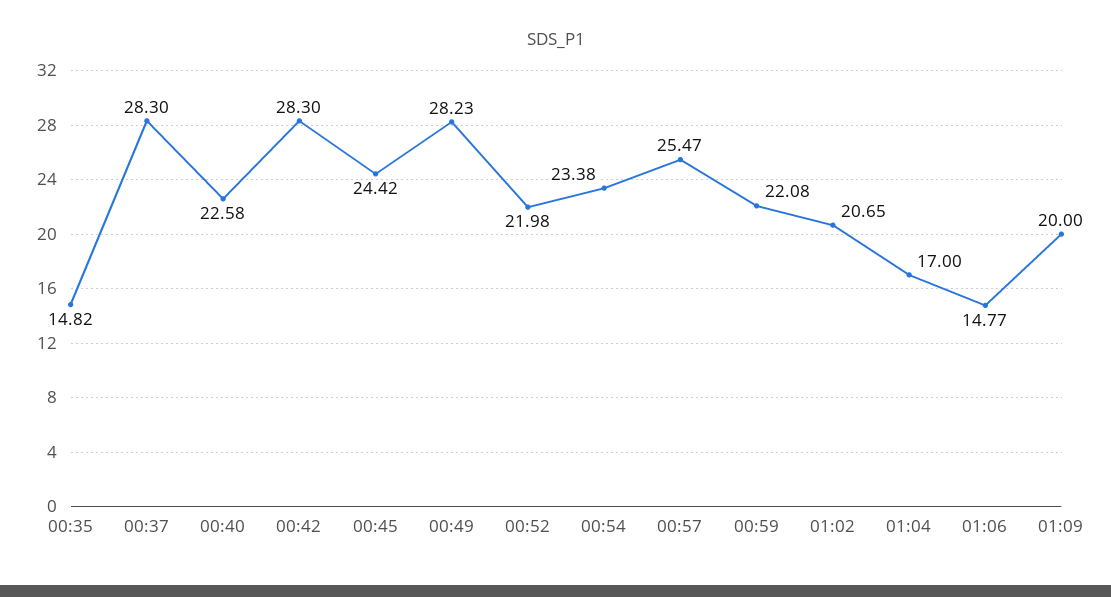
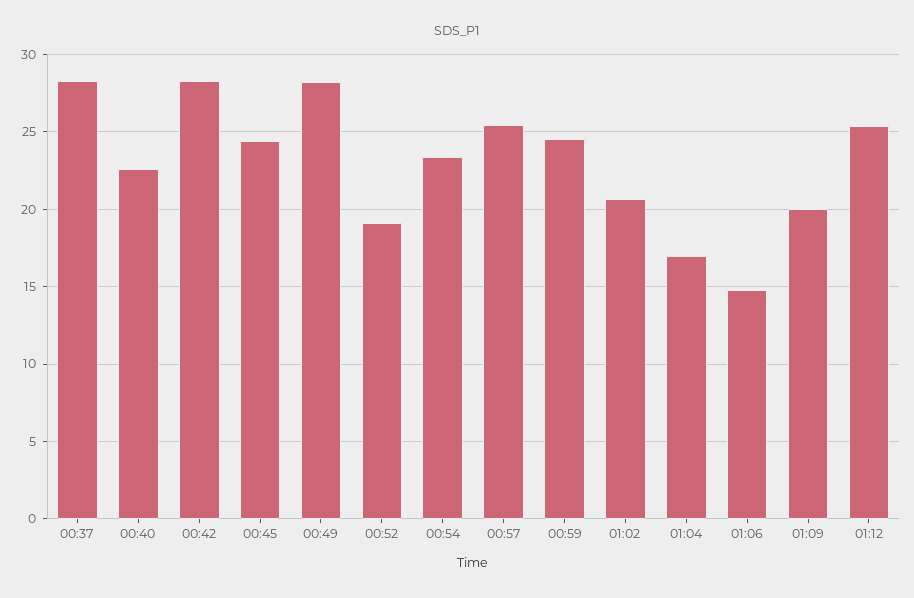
00:35: 14.82 -> none
00:52: 21.98 -> 19
00:59: 22.08 -> 24.5
01:12: none -> 25.5

